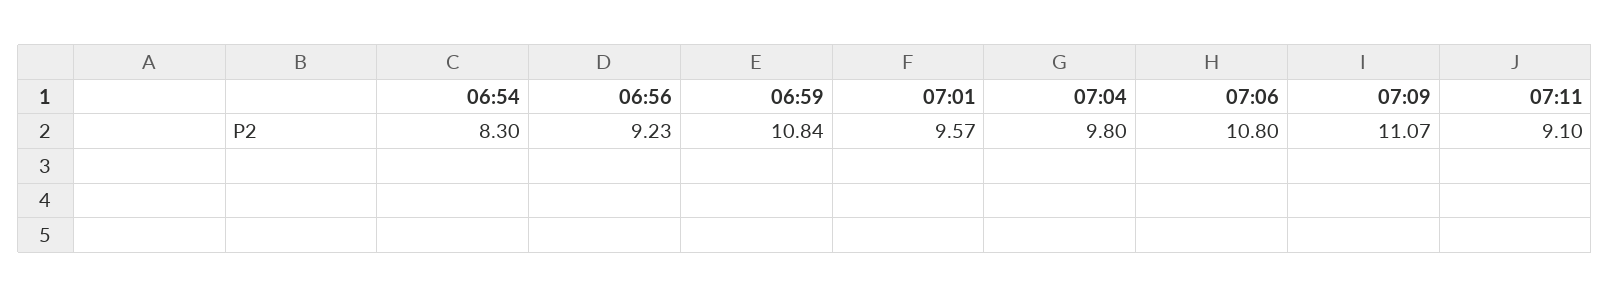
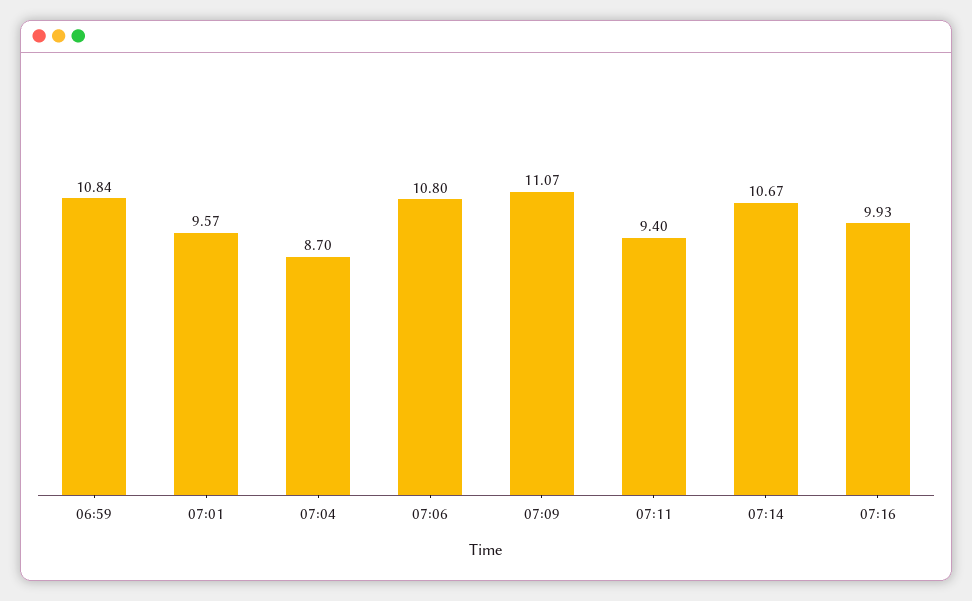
06:54: 8.3 -> none
06:56: 9.23 -> none
07:04: 9.8 -> 8.7
07:11: 9.1 -> 9.4
07:14: none -> 10.67
07:16: none -> 9.93

